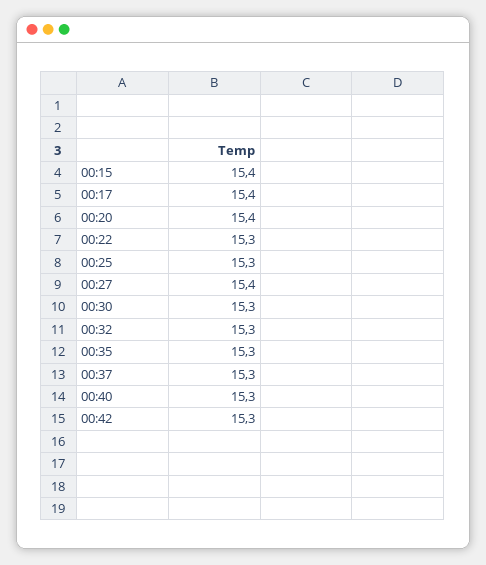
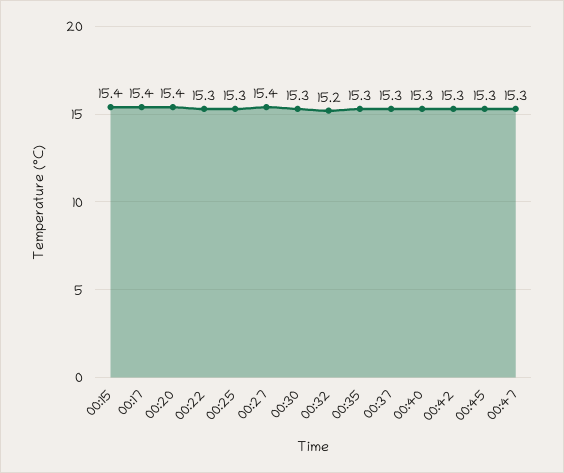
00:32: 15.3 -> 15.2
00:45: none -> 15.3
00:47: none -> 15.3

